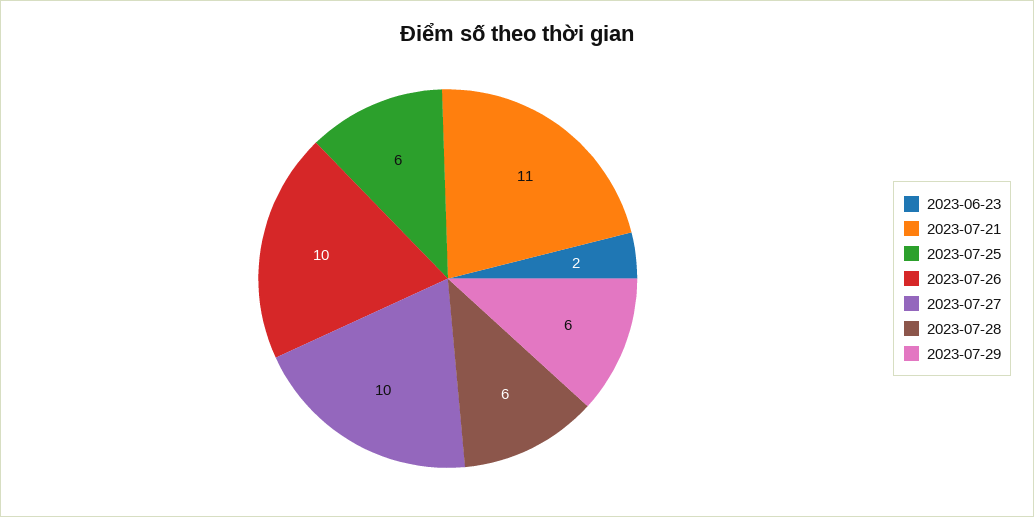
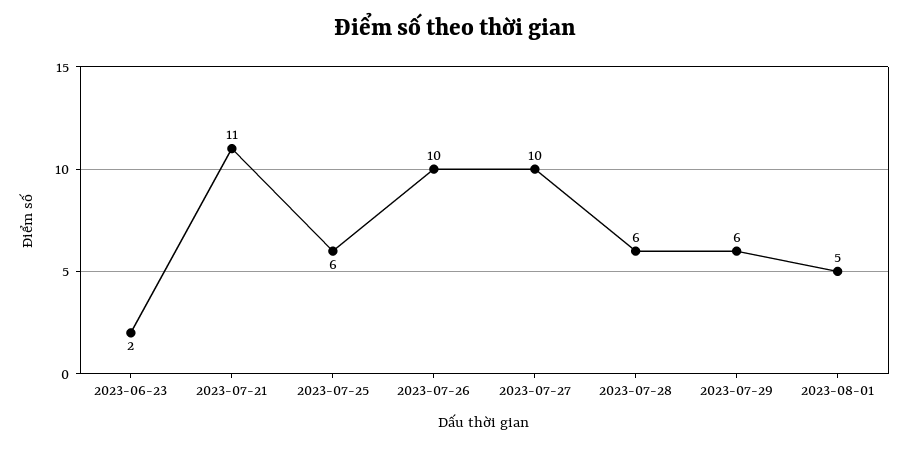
2023-08-01: none -> 5

